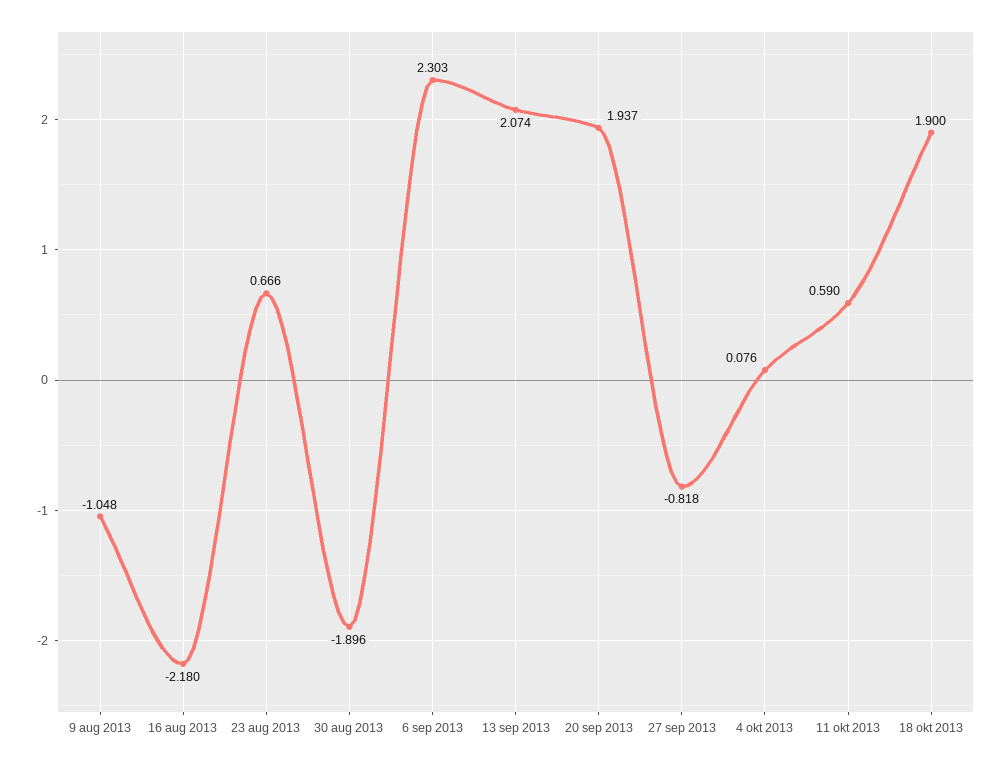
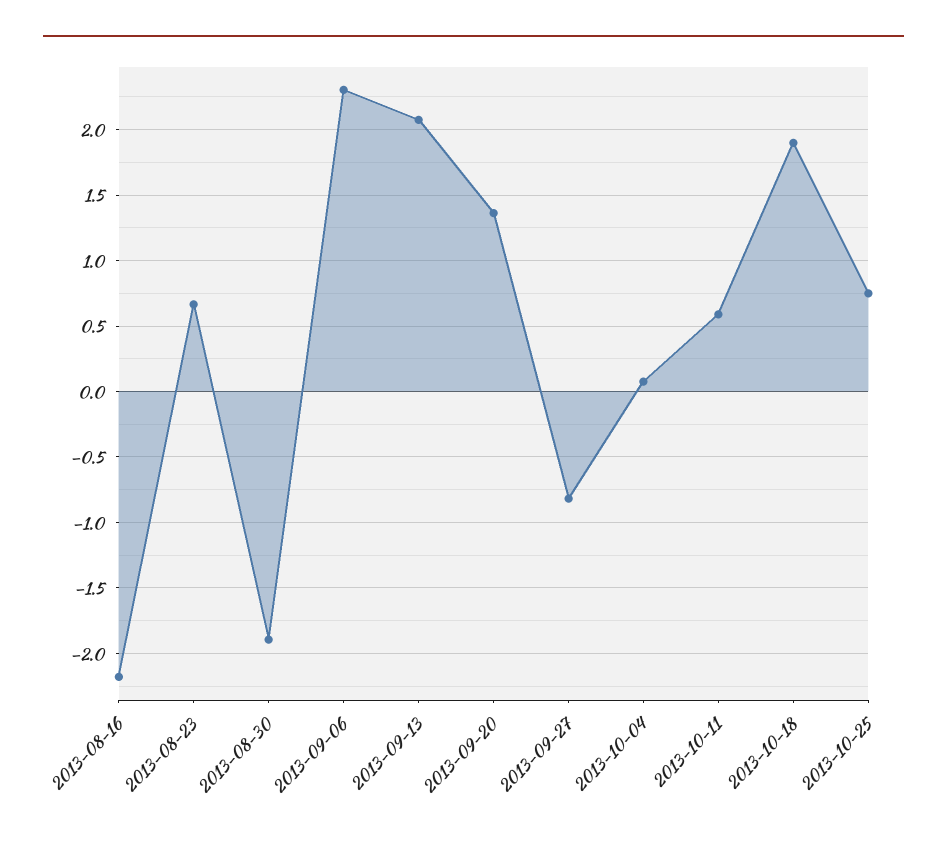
9 aug 2013: -1.048 -> none
20 sep 2013: 1.937 -> 1.35
2013-10-25: none -> 0.75

